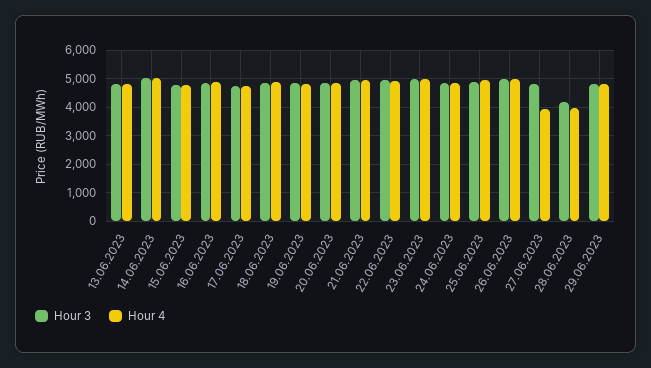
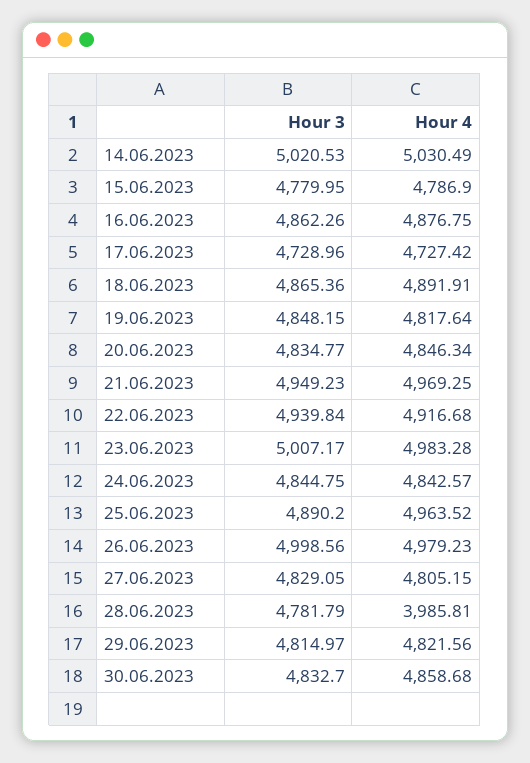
Hour 3, 13.06.2023: 4750 -> none
Hour 4, 13.06.2023: 4750 -> none
Hour 4, 27.06.2023: 4000 -> 4805.15
Hour 3, 28.06.2023: 4250 -> 4781.79
Hour 3, 30.06.2023: none -> 4832.7
Hour 4, 30.06.2023: none -> 4858.68

